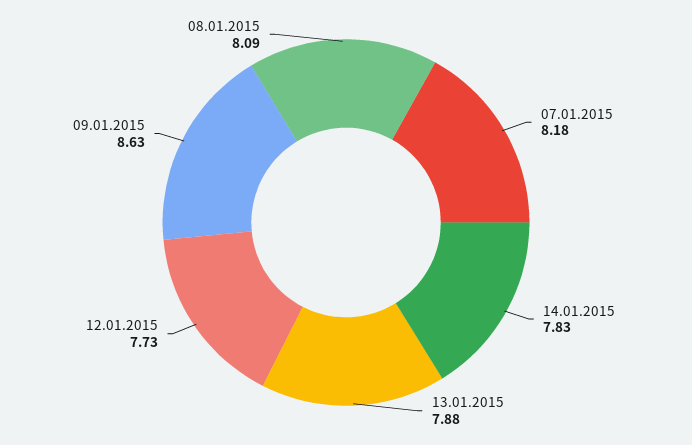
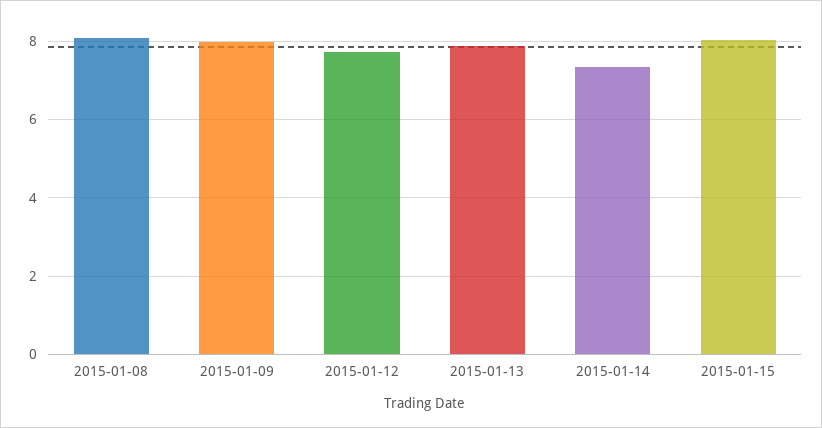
07.01.2015: 8.18 -> none
14.01.2015: 7.83 -> 7.4
09.01.2015: 8.63 -> 8
2015-01-15: none -> 8

